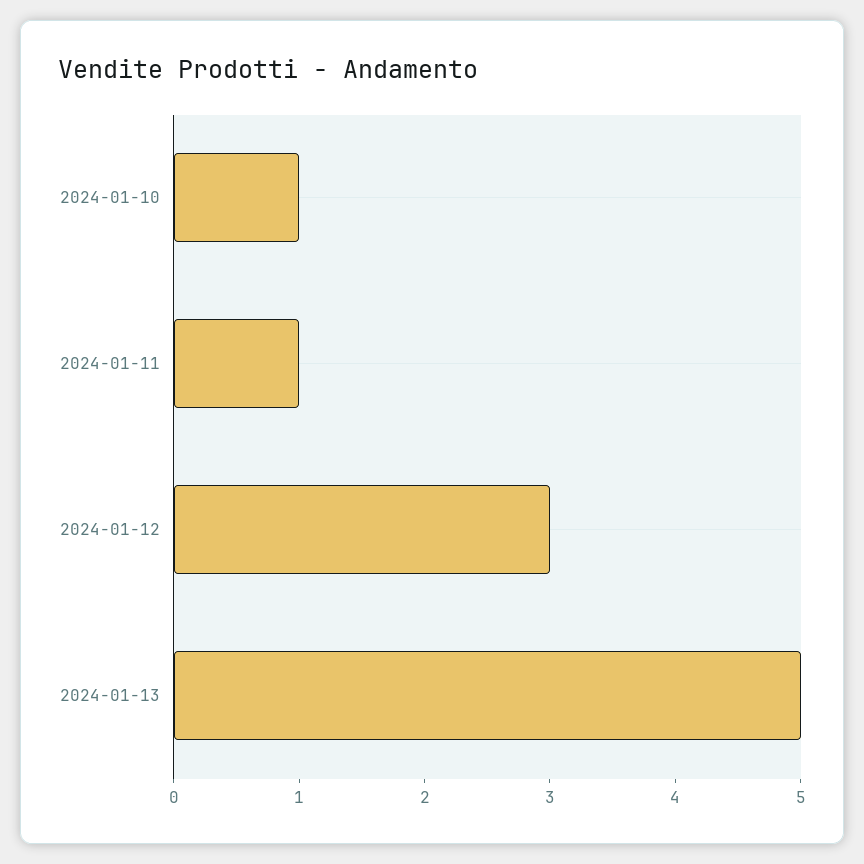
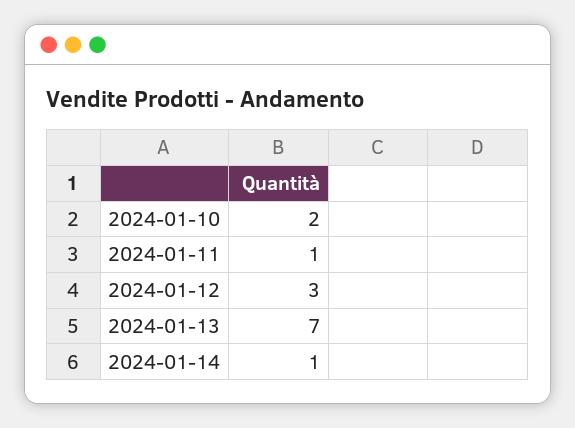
2024-01-10: 1 -> 2
2024-01-13: 5 -> 7
2024-01-14: none -> 1

